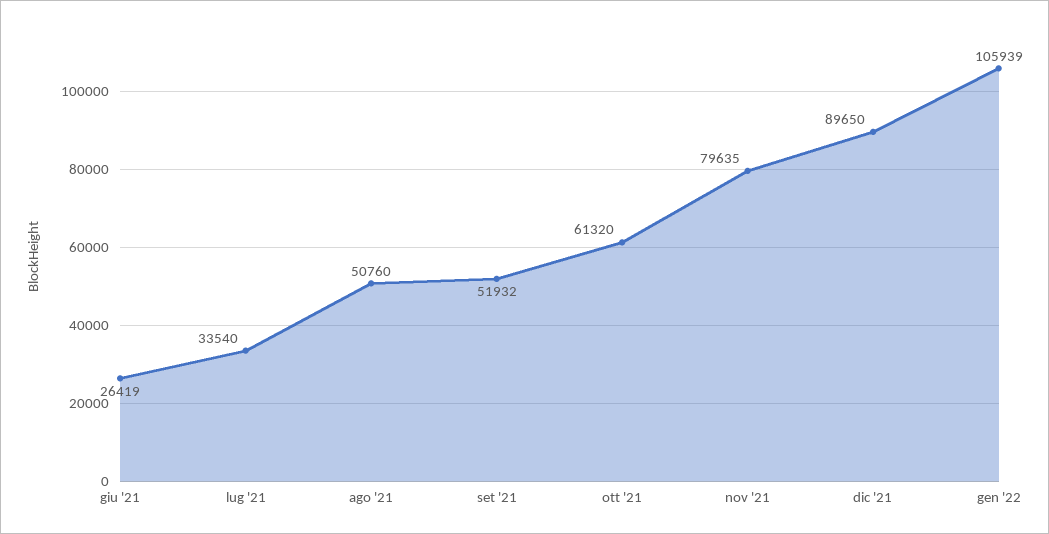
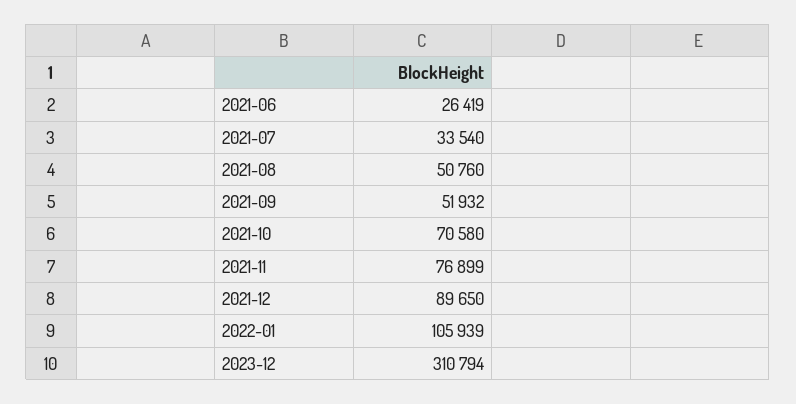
ott '21: 61320 -> 70580
nov '21: 79635 -> 76899
2023-12: none -> 310794

